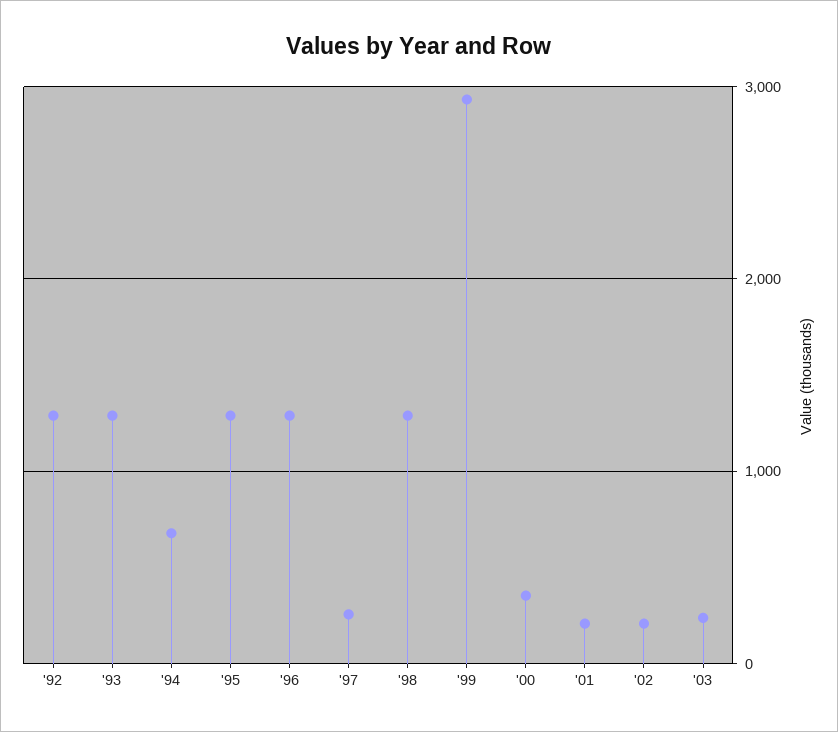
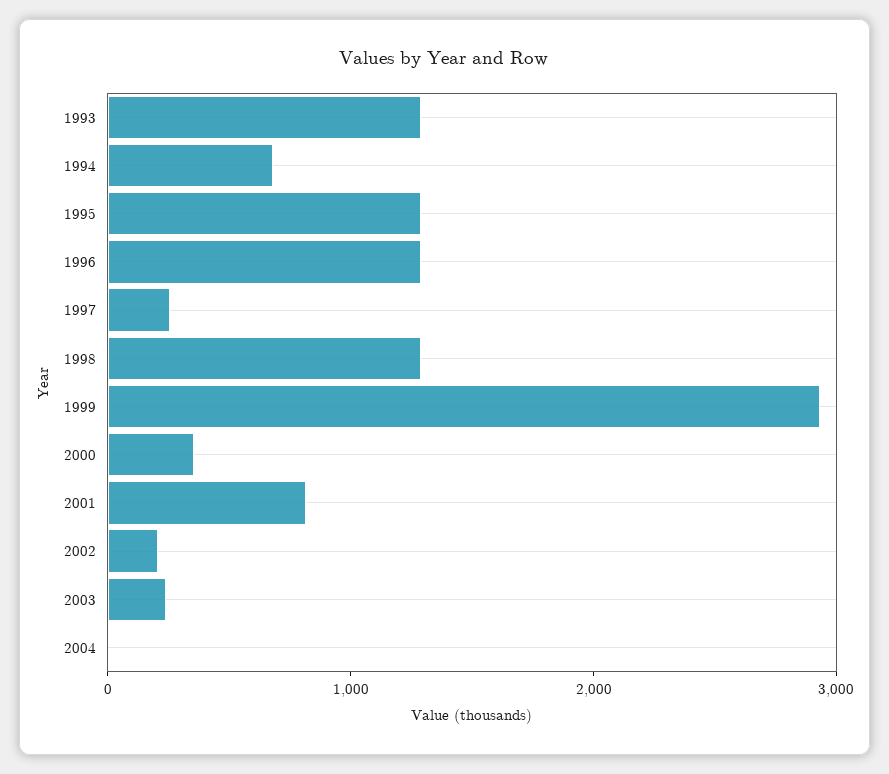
'92: 1300 -> none
'01: 200 -> 800
2004: none -> 0

